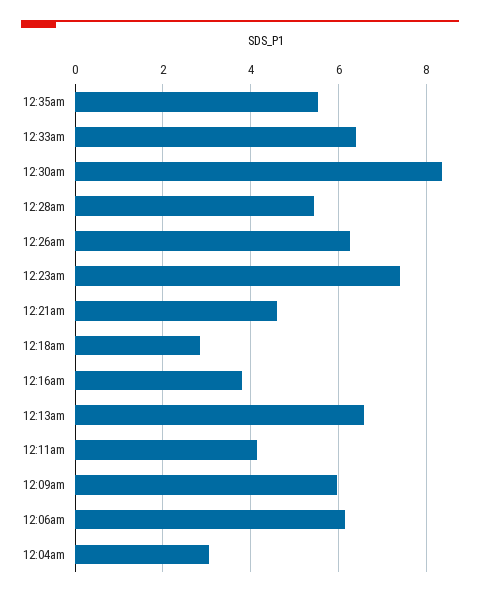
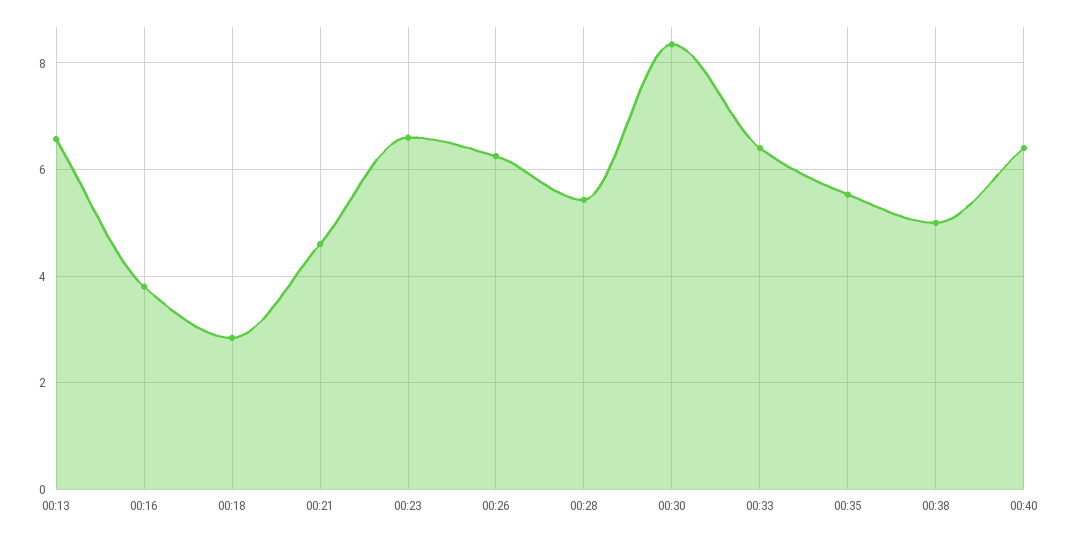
12:23am: 7.4 -> 6.6
12:11am: 4.2 -> none
12:09am: 6 -> none
12:06am: 6.2 -> none
12:04am: 3 -> none
00:38: none -> 5
00:40: none -> 6.4

